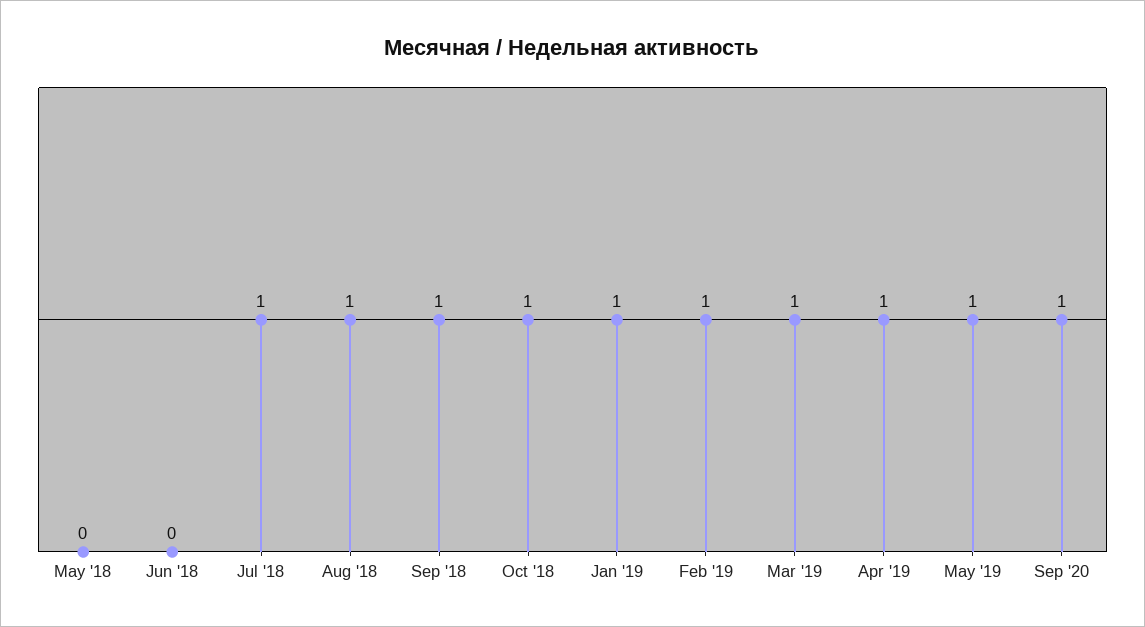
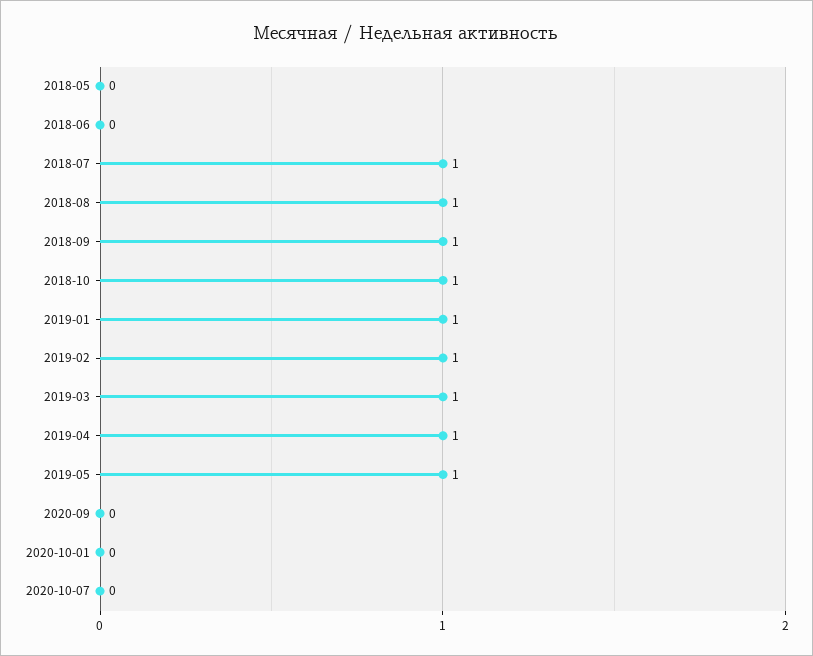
Sep '20: 1 -> 0
2020-10-01: none -> 0
2020-10-07: none -> 0

